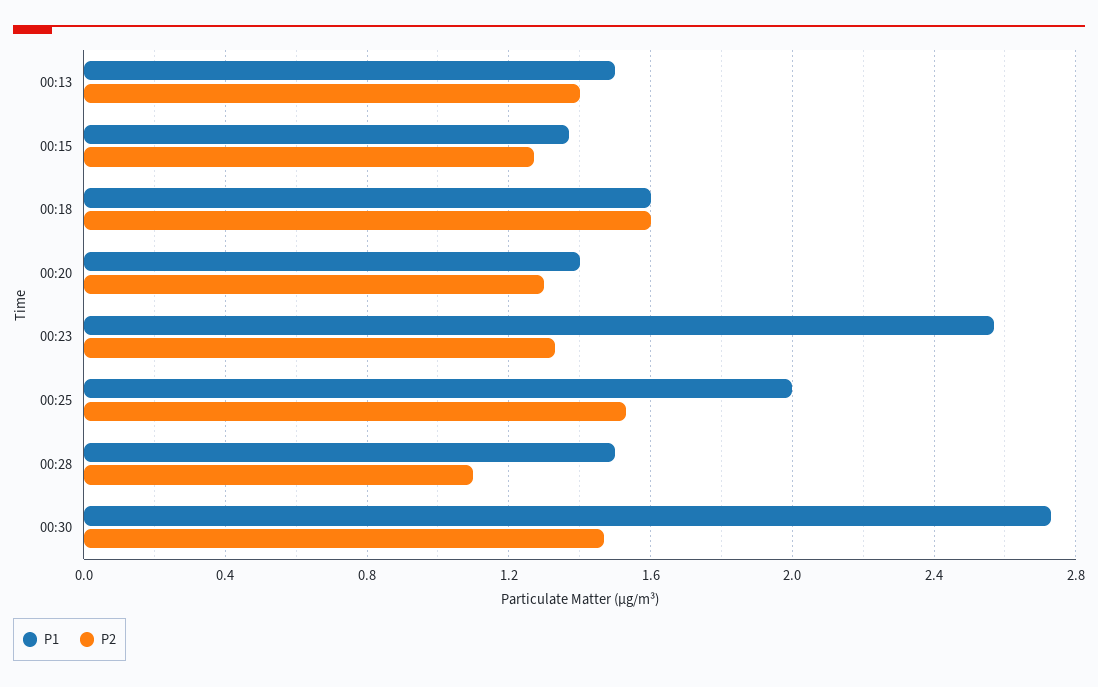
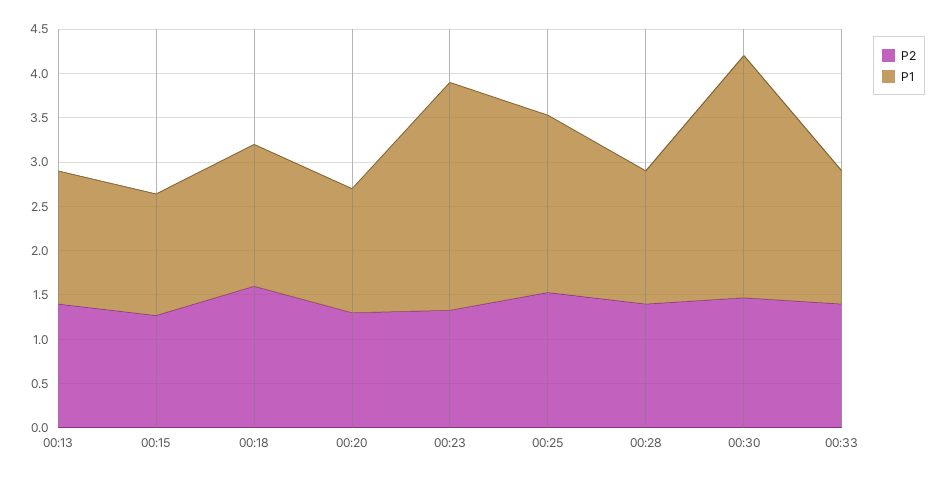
P2, 00:28: 1.1 -> 1.4
P2, 00:33: none -> 1.4
P1, 00:33: none -> 1.5

